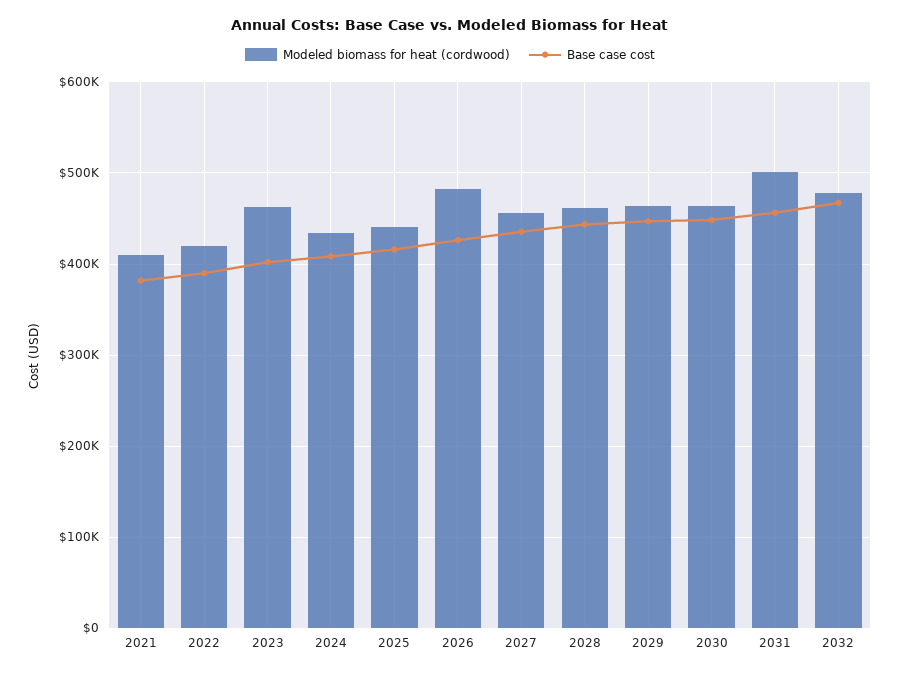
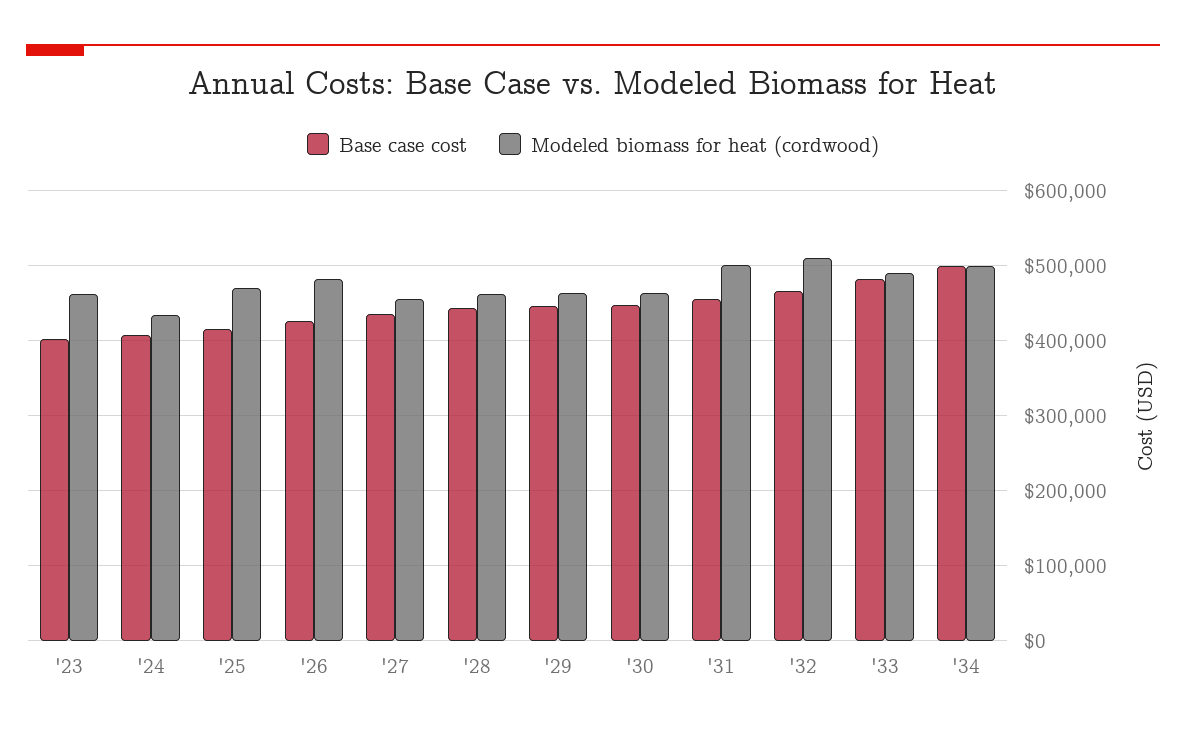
Modeled biomass for heat (cordwood), 2021: 410000 -> none
Base case cost, 2021: 380000 -> none
Modeled biomass for heat (cordwood), 2022: 420000 -> none
Base case cost, 2022: 390000 -> none
Modeled biomass for heat (cordwood), 2025: 440000 -> 470000
Modeled biomass for heat (cordwood), 2032: 480000 -> 510000
Base case cost, '33: none -> 480000
Modeled biomass for heat (cordwood), '33: none -> 490000
Base case cost, '34: none -> 500000
Modeled biomass for heat (cordwood), '34: none -> 500000

